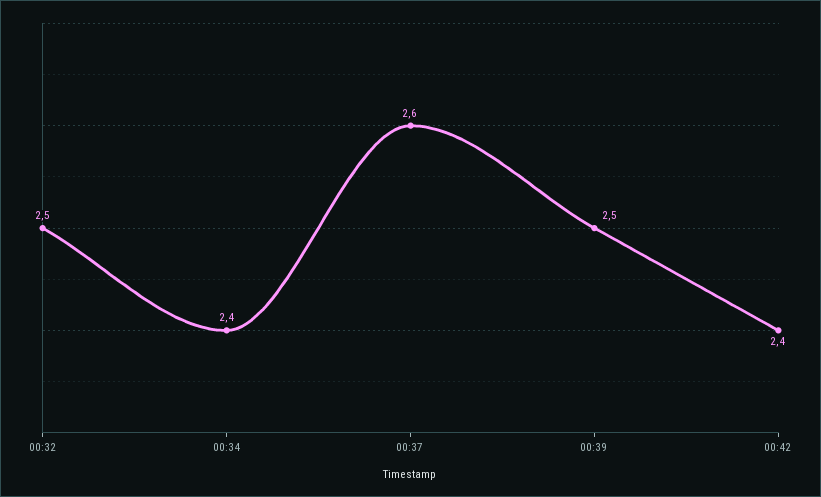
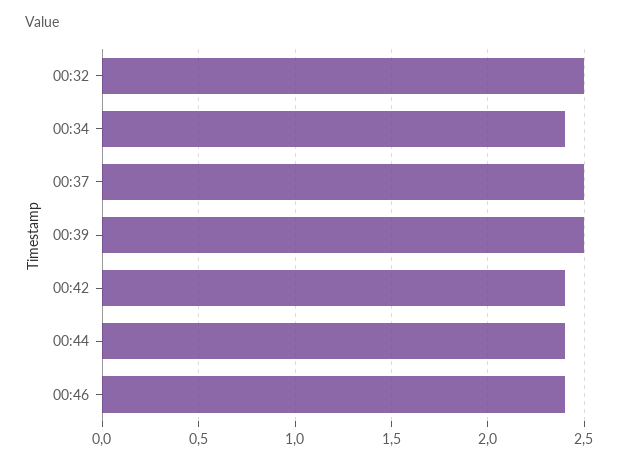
00:37: 2.6 -> 2.5
00:44: none -> 2.4
00:46: none -> 2.4

